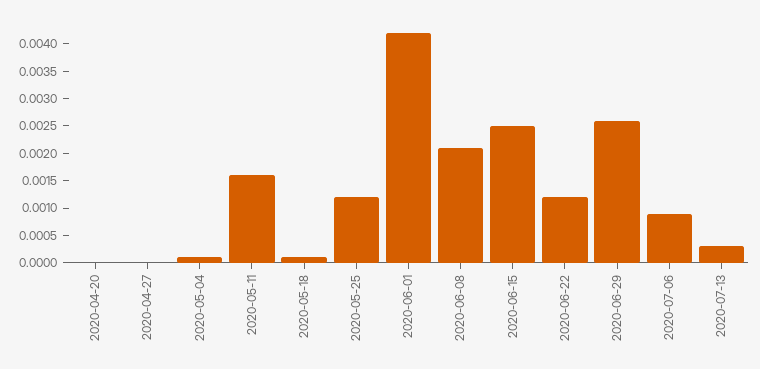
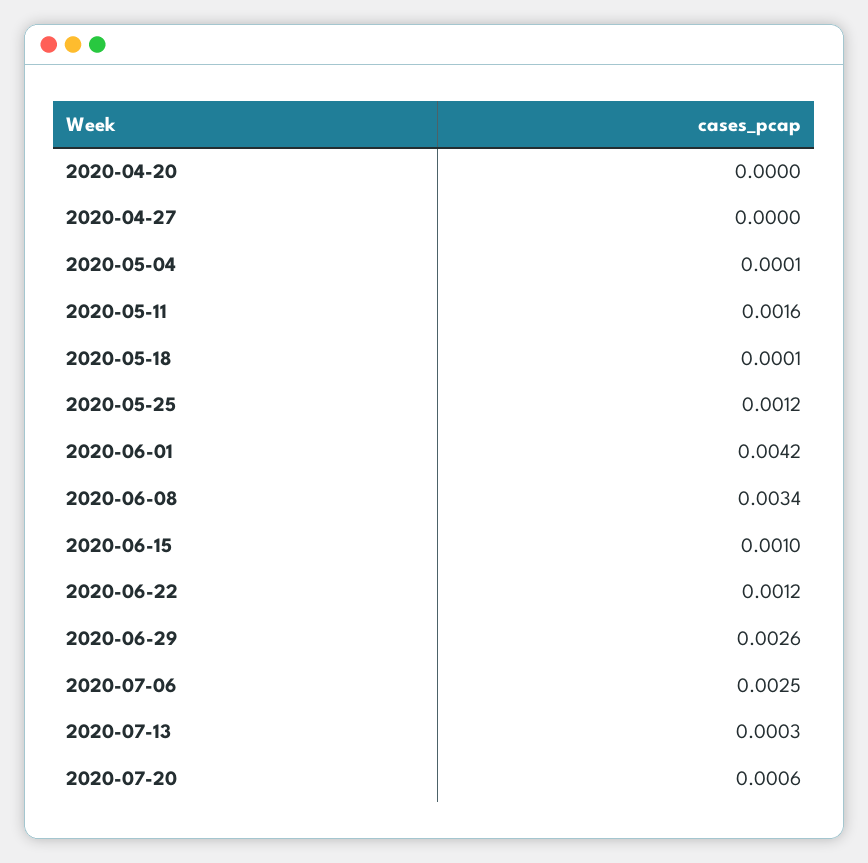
2020-06-08: 0.002 -> 0.0034
2020-06-15: 0.0025 -> 0.001
2020-07-06: 0.001 -> 0.0025
2020-07-20: none -> 0.0006

